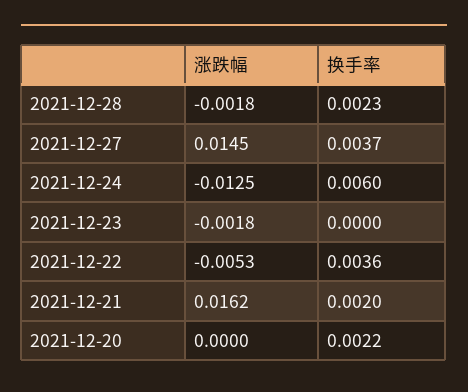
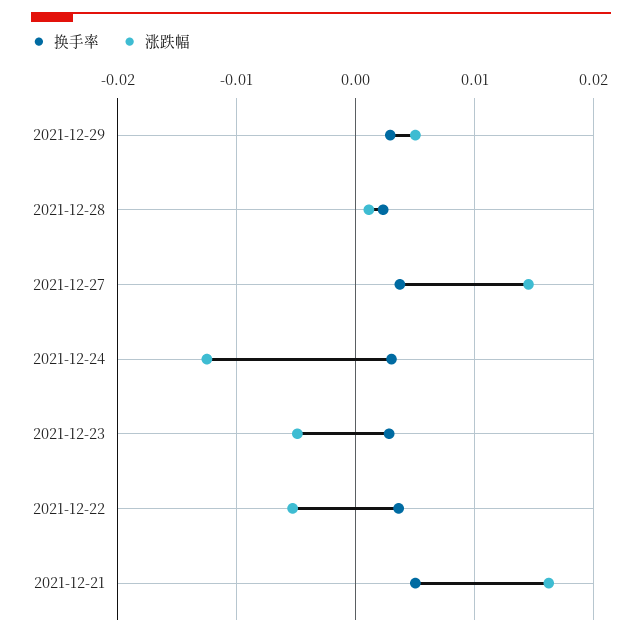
涨跌幅, 2021-12-28: -0.0018 -> 0.001
换手率, 2021-12-24: 0.006 -> 0.003
涨跌幅, 2021-12-23: -0.0018 -> -0.005
换手率, 2021-12-23: 0 -> 0.003
换手率, 2021-12-21: 0.002 -> 0.005
涨跌幅, 2021-12-20: 0 -> none
换手率, 2021-12-20: 0.0022 -> none
换手率, 2021-12-29: none -> 0.003
涨跌幅, 2021-12-29: none -> 0.005

